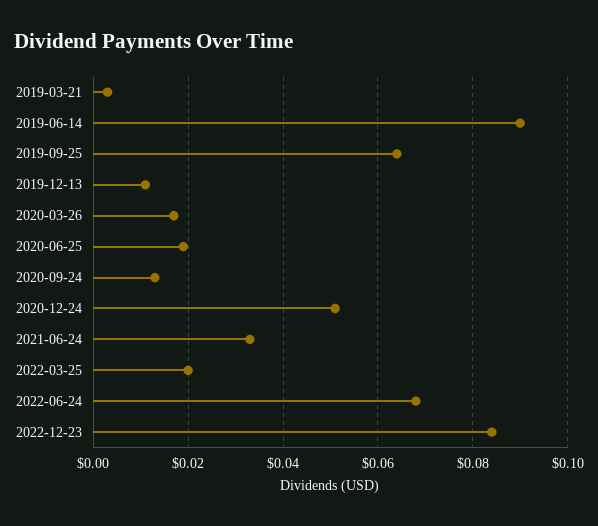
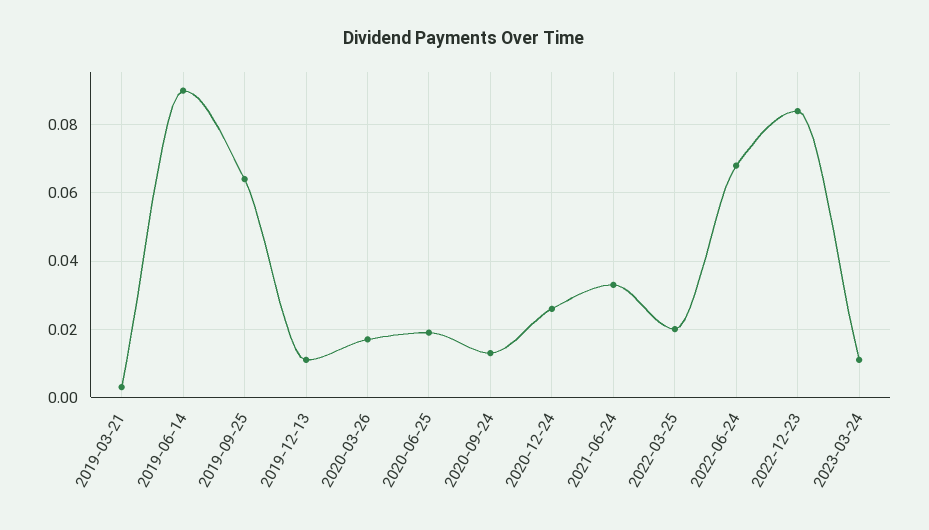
2020-12-24: 0.05 -> 0.025
2023-03-24: none -> 0.01

